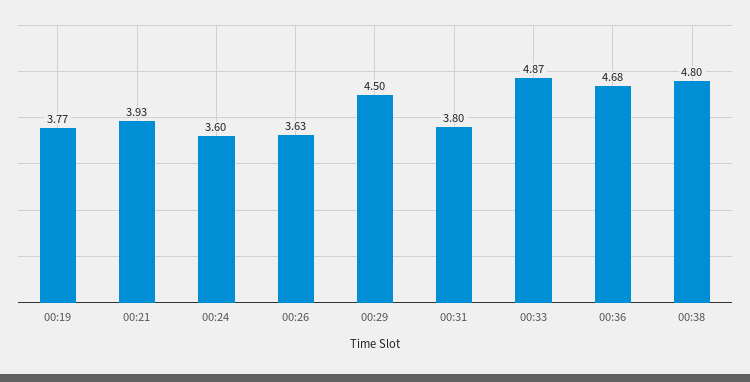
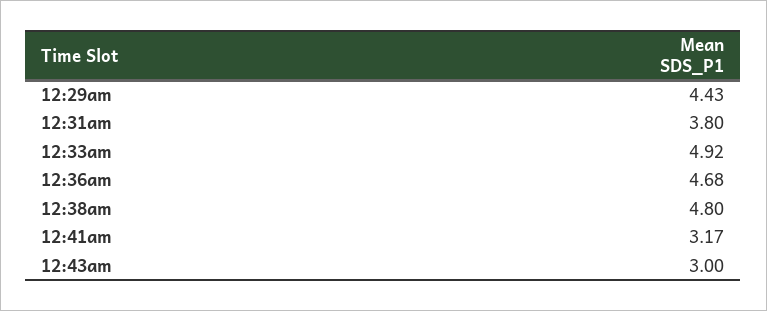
00:19: 3.77 -> none
00:21: 3.93 -> none
00:24: 3.6 -> none
00:26: 3.63 -> none
00:29: 4.5 -> 4.43
00:33: 4.87 -> 4.92
12:41am: none -> 3.17
12:43am: none -> 3

